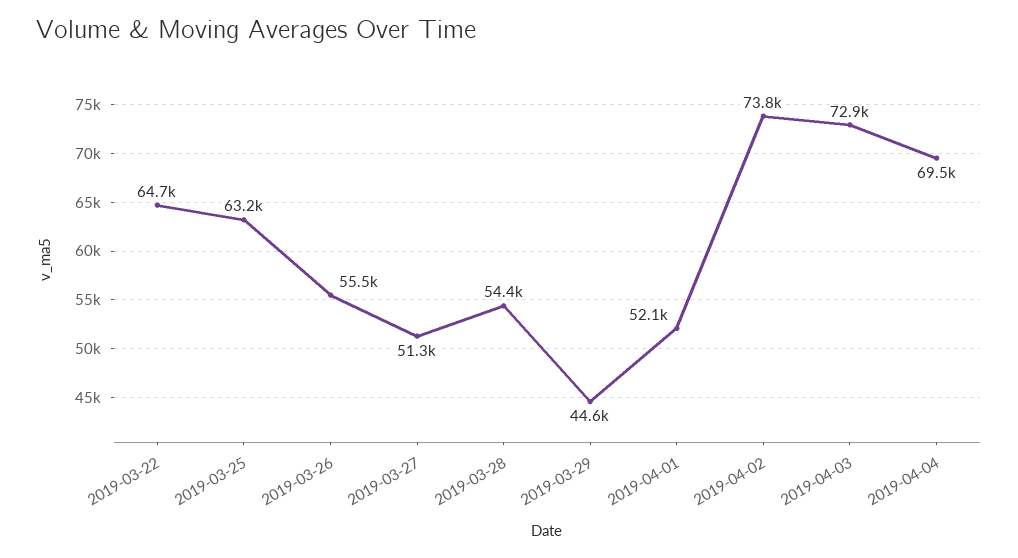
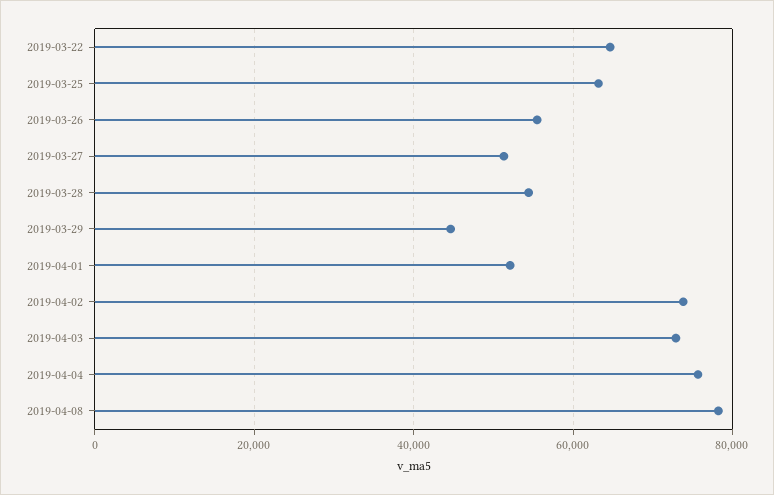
2019-04-04: 69500 -> 76000
2019-04-08: none -> 78000

